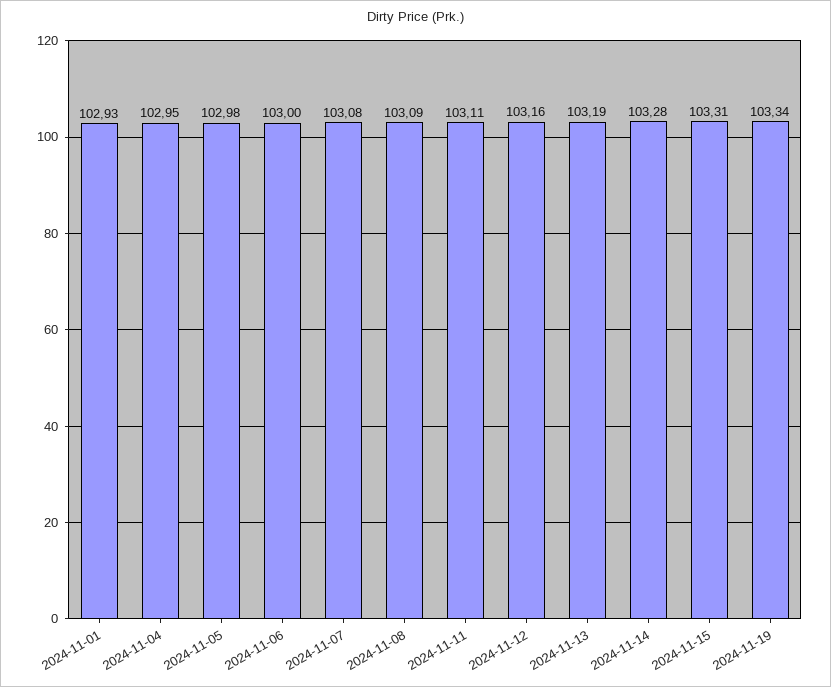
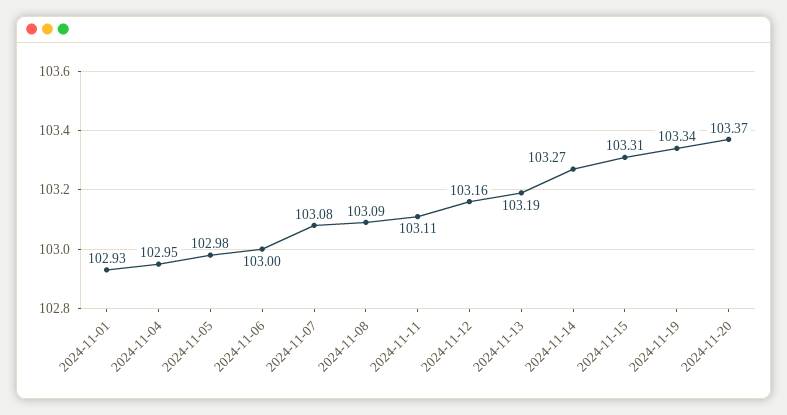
2024-11-14: 103.28 -> 103.27
2024-11-20: none -> 103.37

